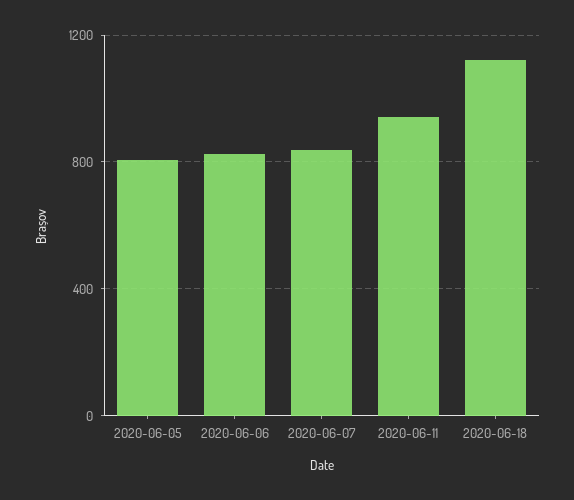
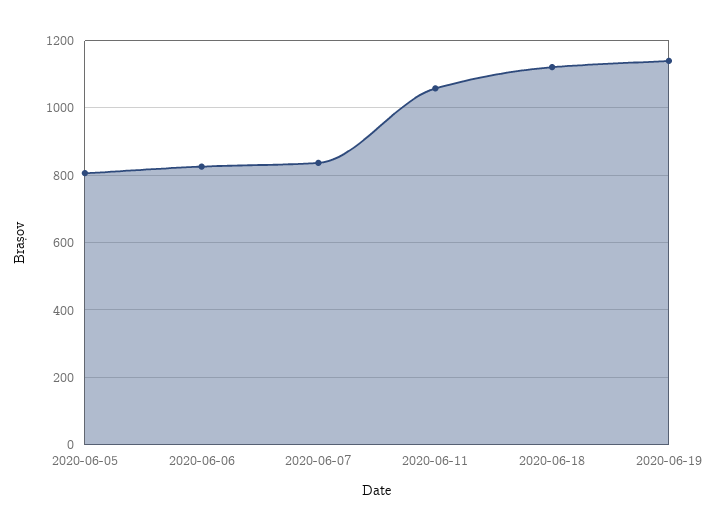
2020-06-11: 950 -> 1060
2020-06-19: none -> 1140

